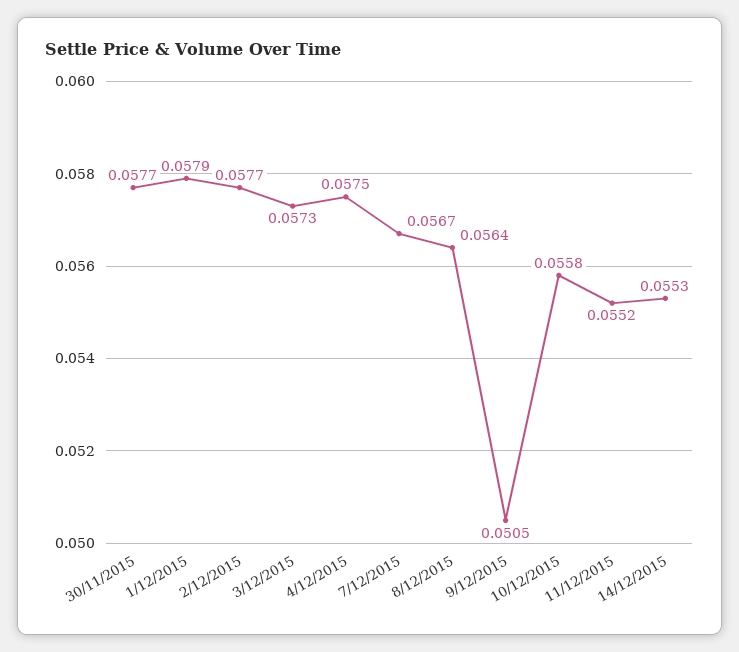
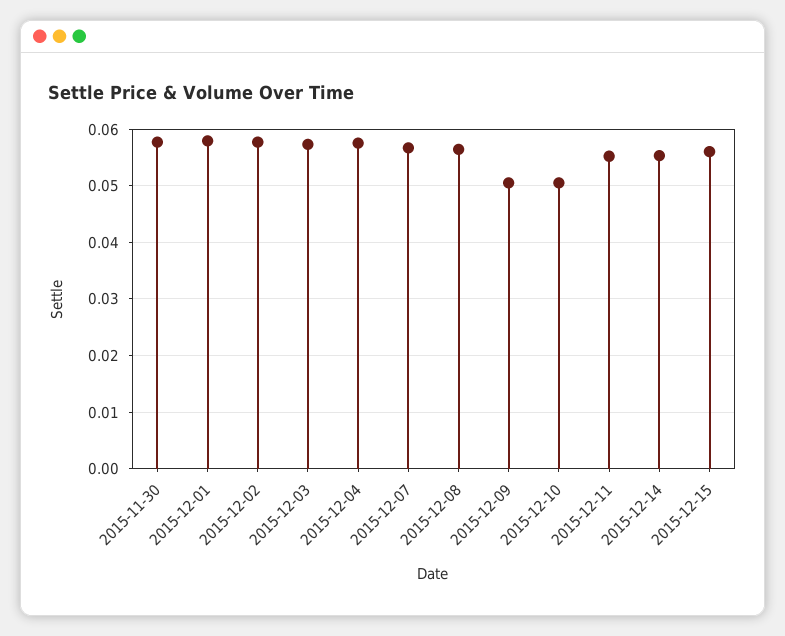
10/12/2015: 0.0558 -> 0.05
2015-12-15: none -> 0.056

